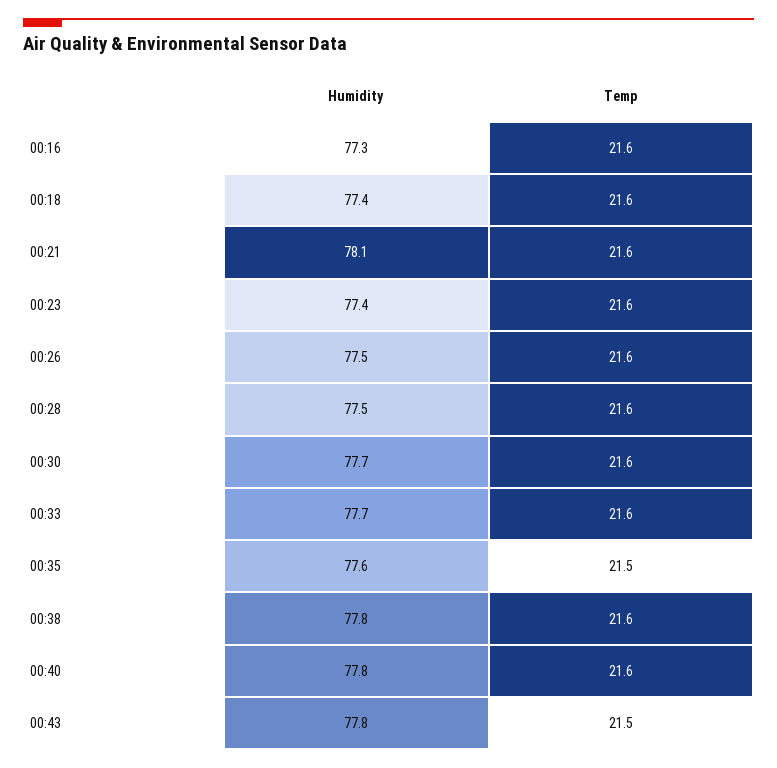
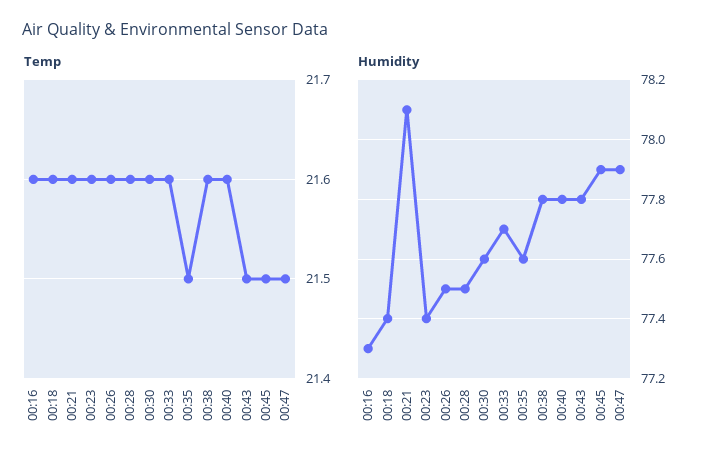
Humidity, 00:30: 77.7 -> 77.6
Temp, 00:45: none -> 21.5
Temp, 00:47: none -> 21.5
Humidity, 00:45: none -> 77.9
Humidity, 00:47: none -> 77.9

